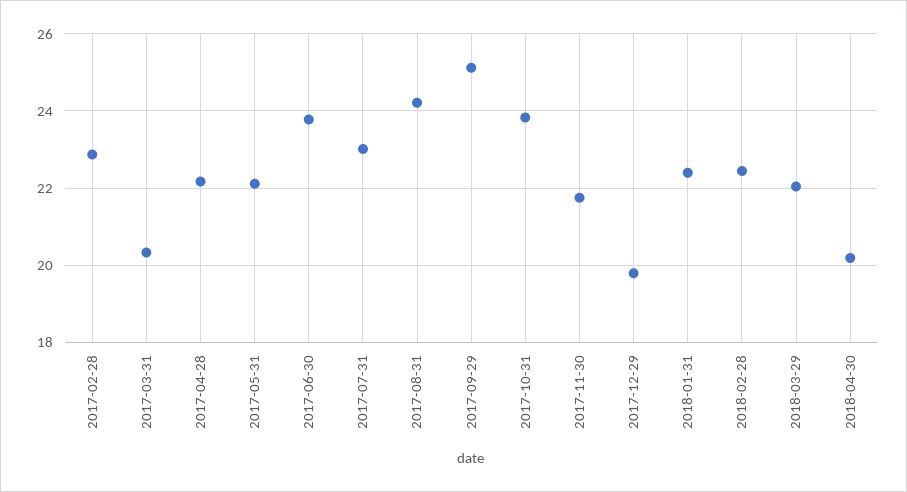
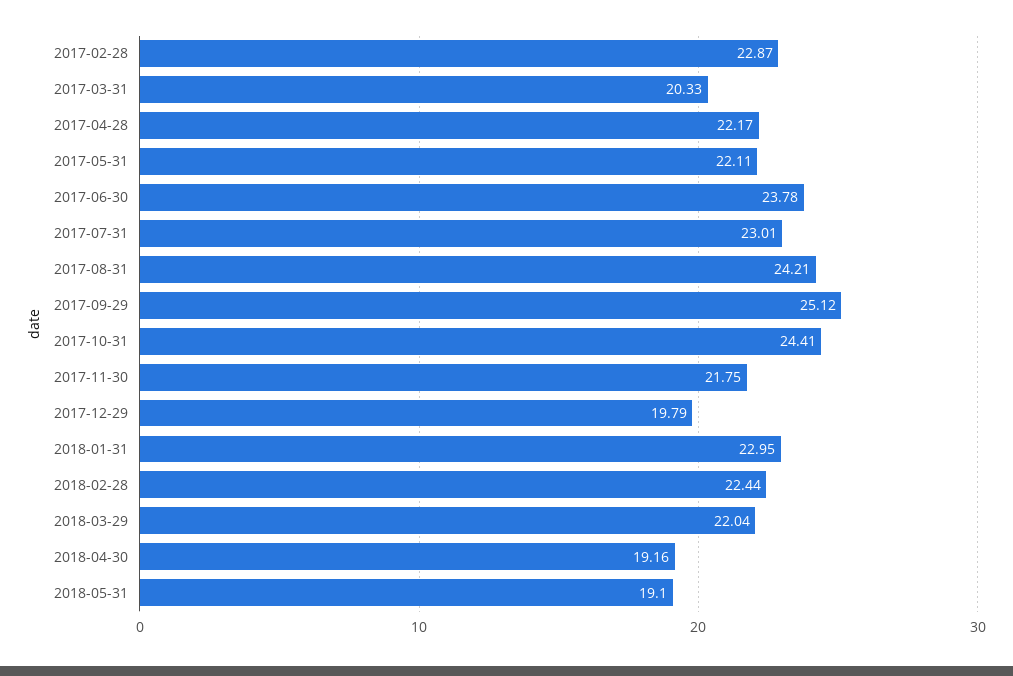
2017-10-31: 23.8 -> 24.41
2018-01-31: 22.4 -> 22.95
2018-04-30: 20.2 -> 19.16
2018-05-31: none -> 19.1

